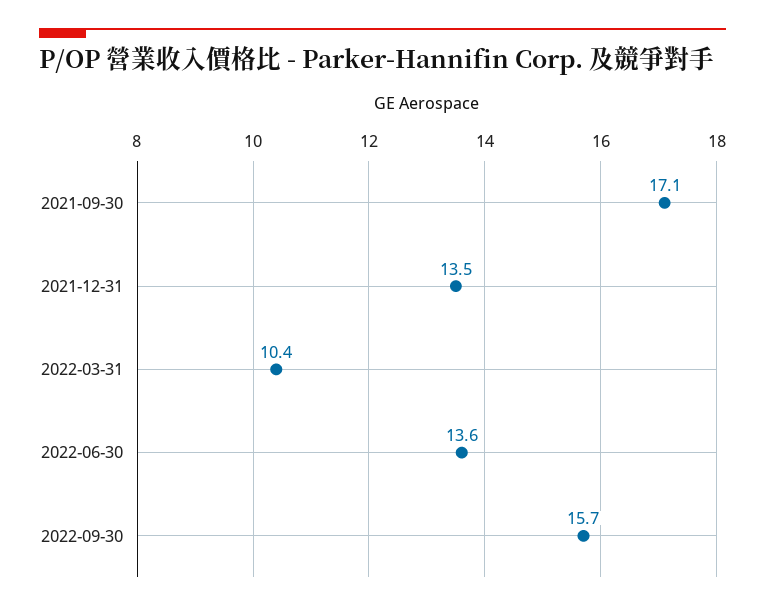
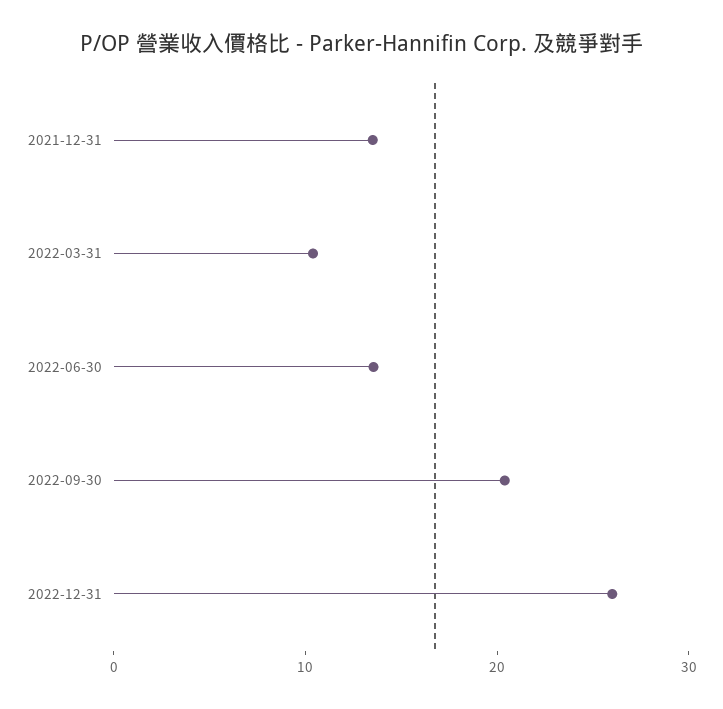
2021-09-30: 17.1 -> none
2022-09-30: 15.7 -> 20
2022-12-31: none -> 26

